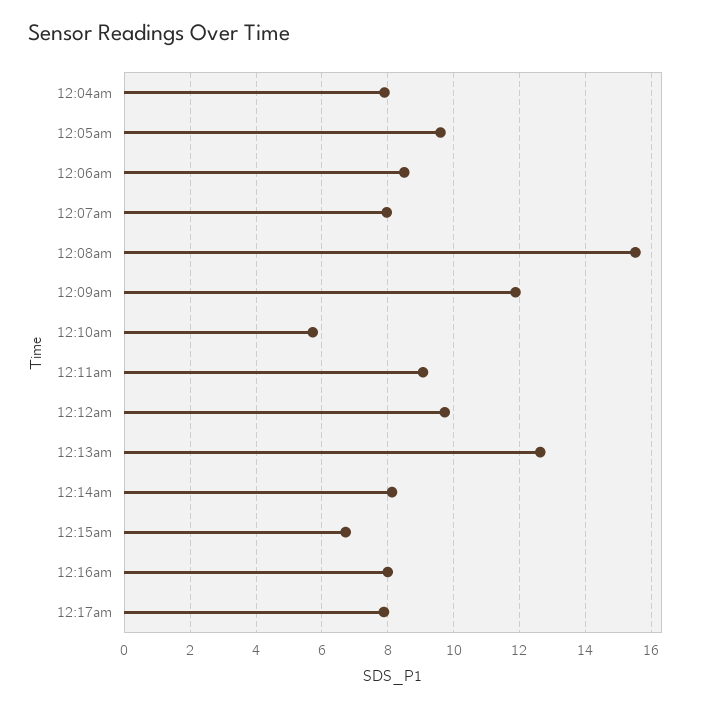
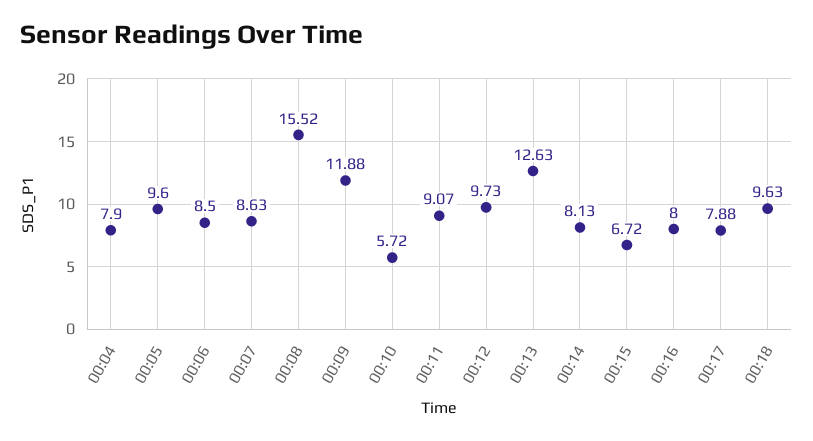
12:07am: 8 -> 8.63
00:18: none -> 9.63

